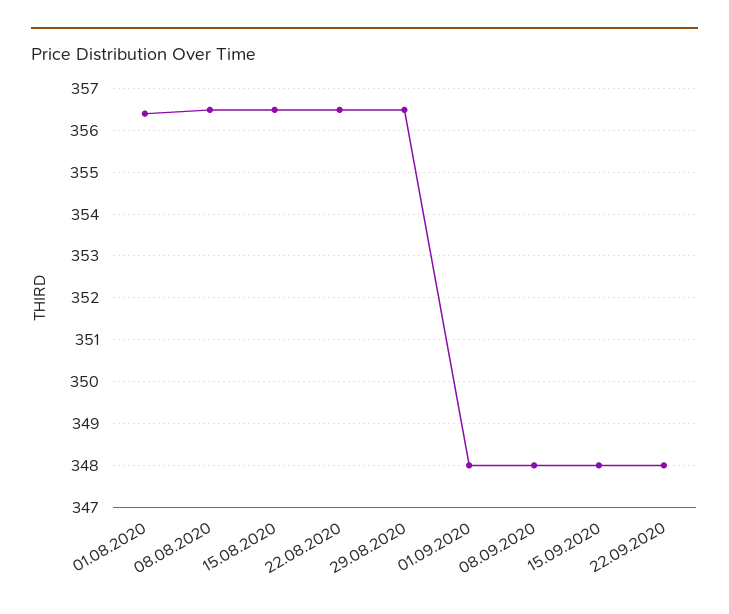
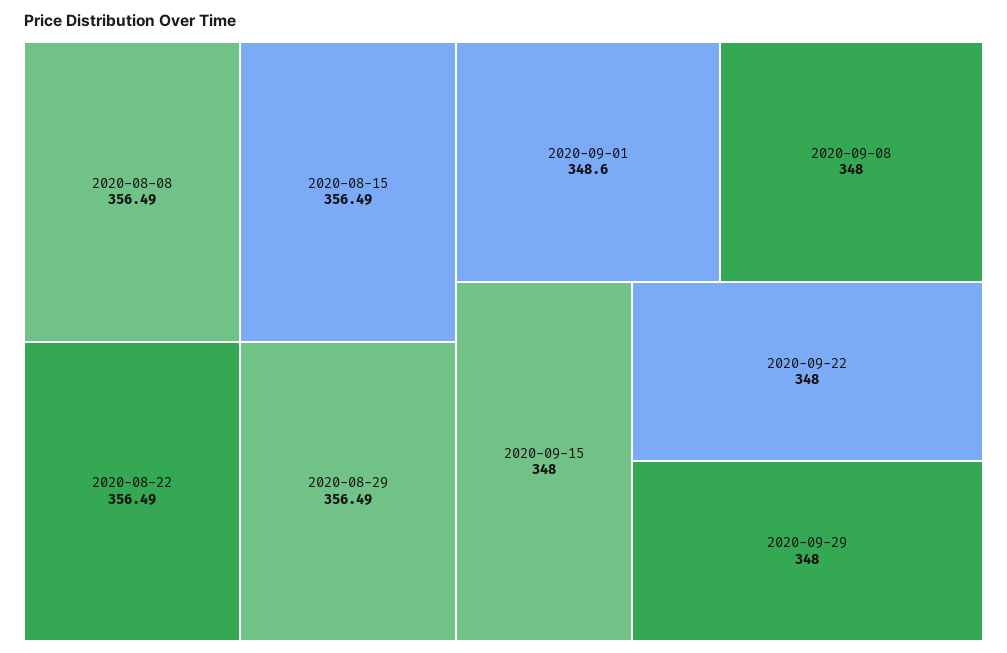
01.08.2020: 356.4 -> none
01.09.2020: 348 -> 348.6
2020-09-29: none -> 348

